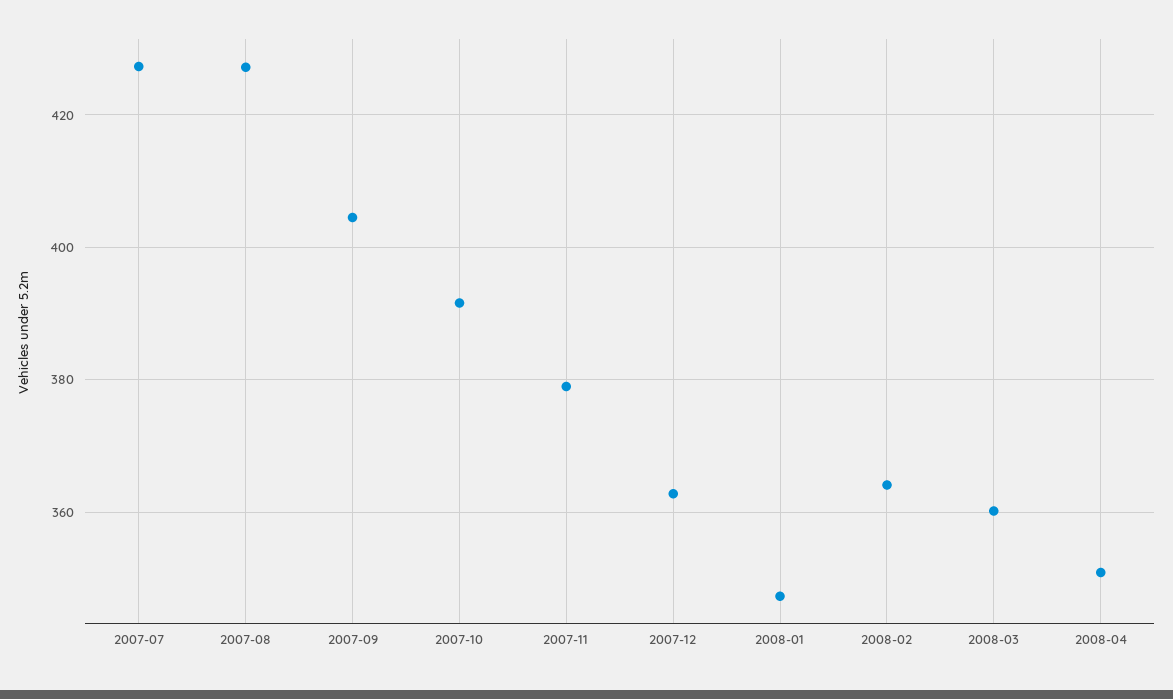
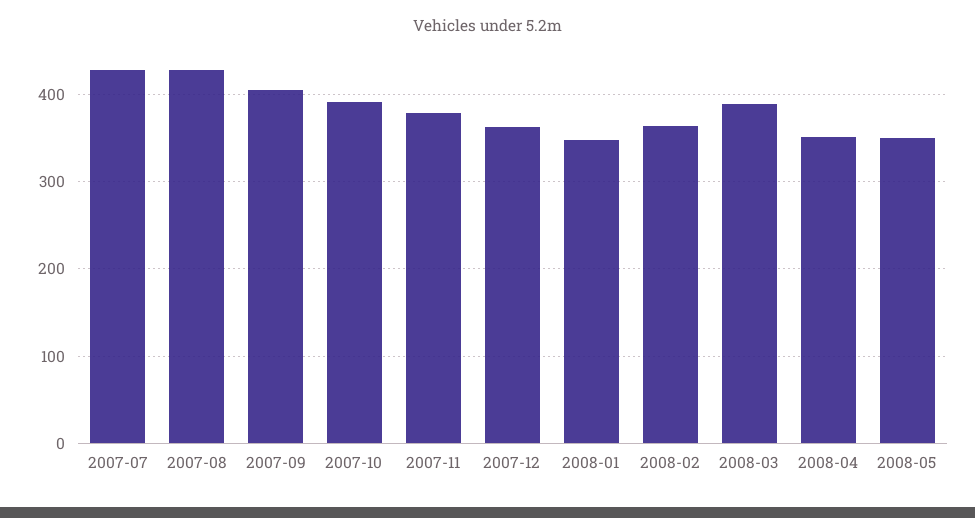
2008-03: 360 -> 390
2008-05: none -> 350

